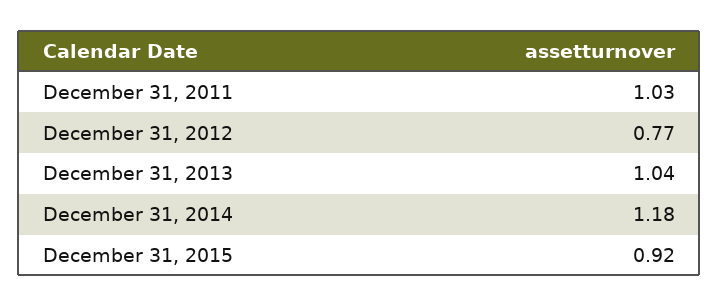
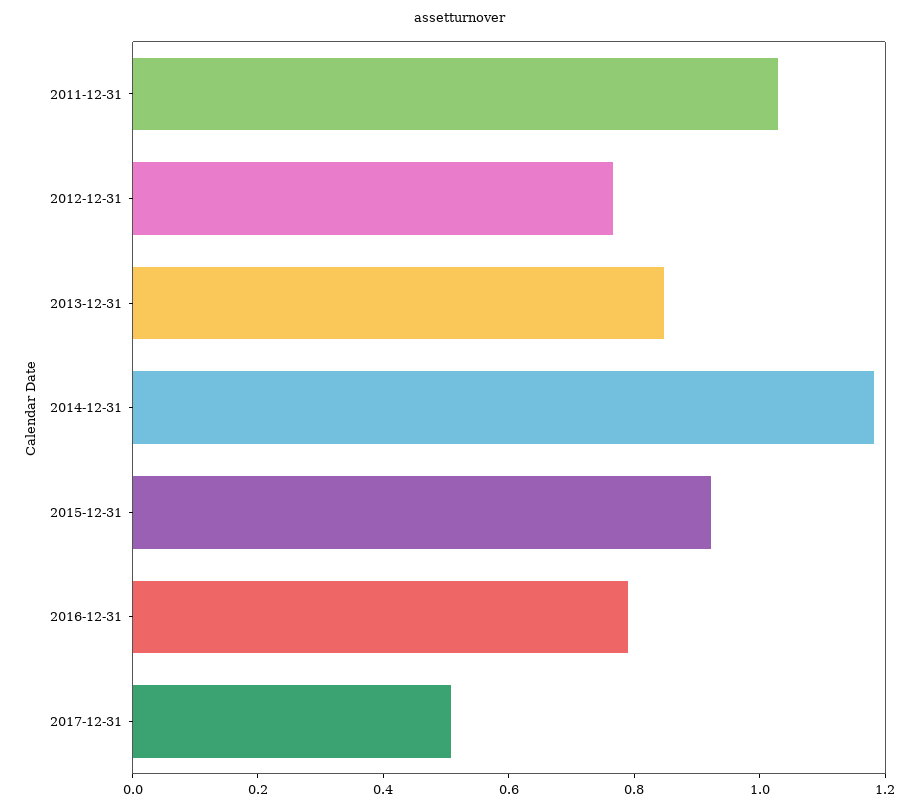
December 31, 2013: 1.04 -> 0.85
2016-12-31: none -> 0.8
2017-12-31: none -> 0.5

